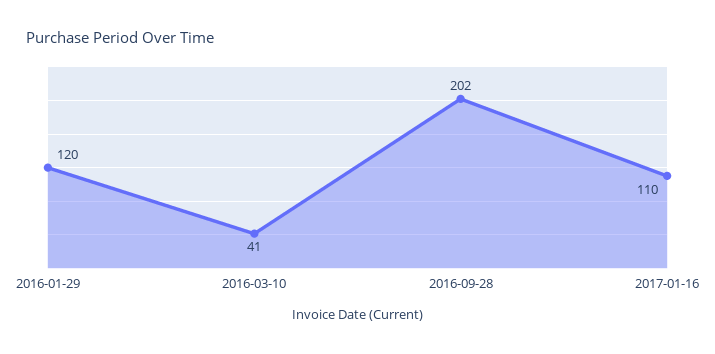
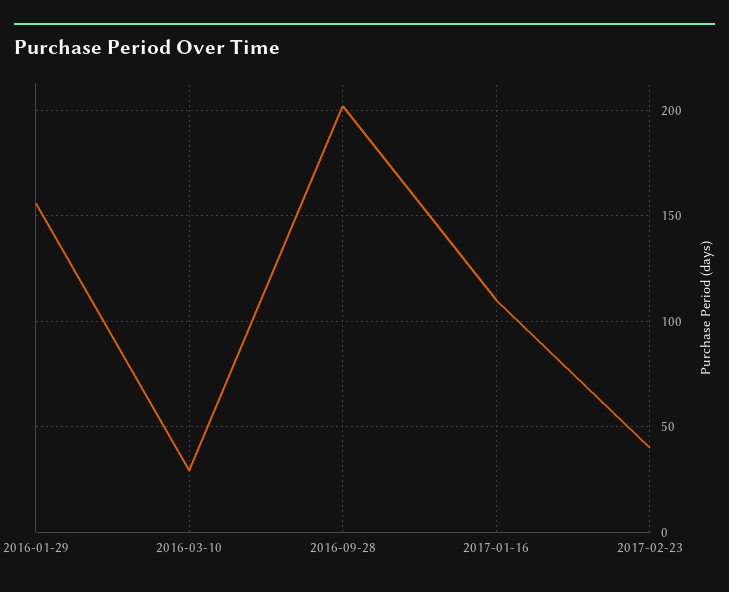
2016-01-29: 120 -> 155
2016-03-10: 41 -> 30
2017-02-23: none -> 40

